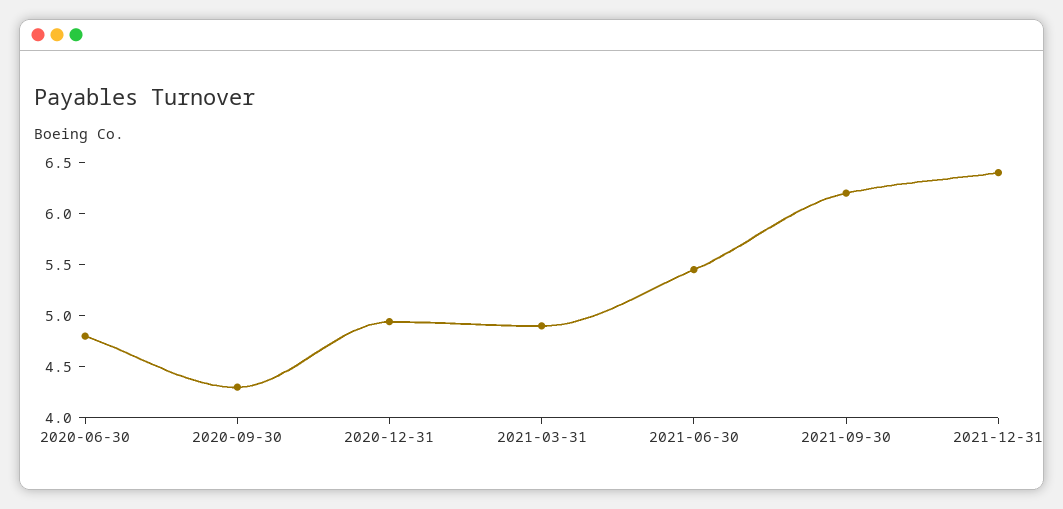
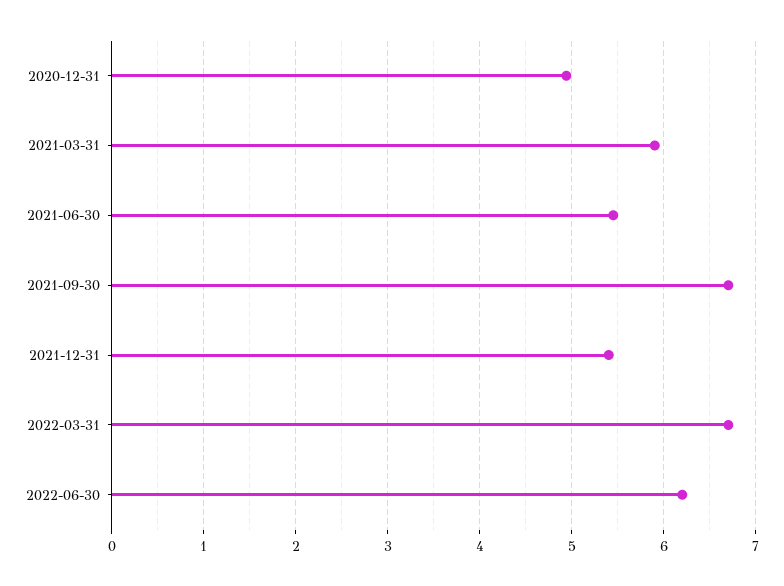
2020-06-30: 4.8 -> none
2020-09-30: 4.3 -> none
2021-03-31: 4.9 -> 5.9
2021-09-30: 6.2 -> 6.7
2021-12-31: 6.4 -> 5.4
2022-03-31: none -> 6.7
2022-06-30: none -> 6.2

